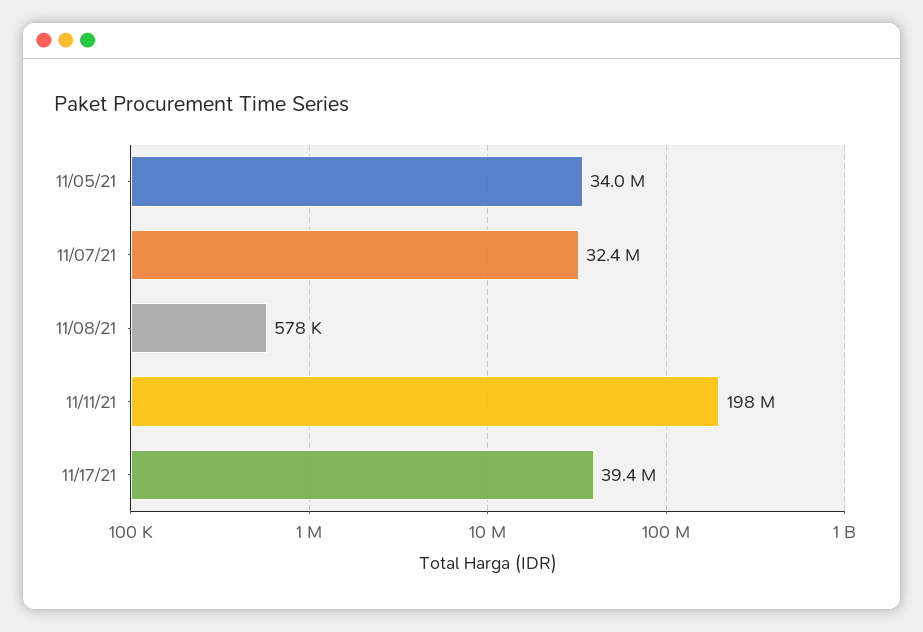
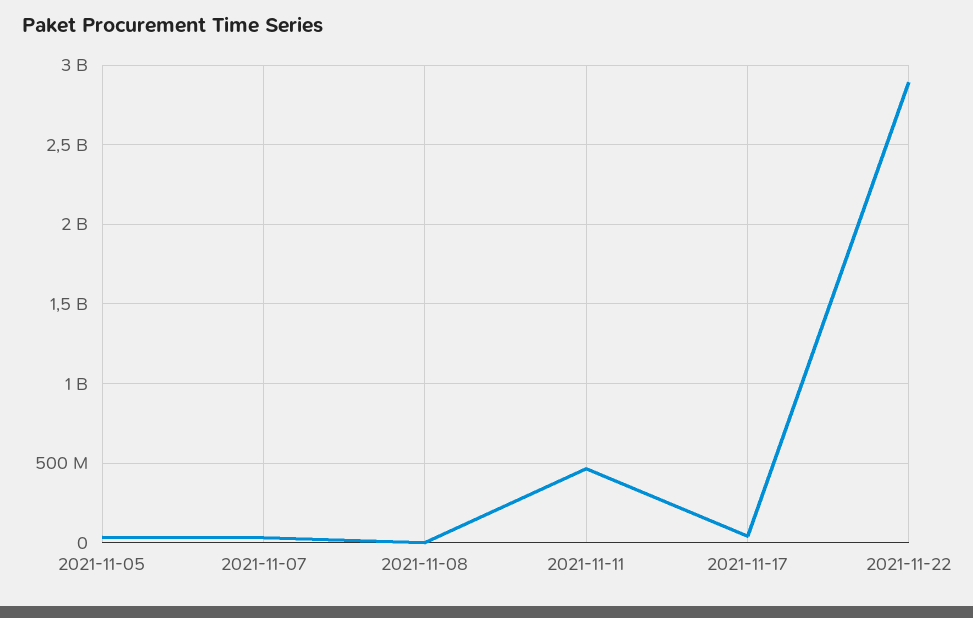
11/11/21: 198000000 -> 450000000
2021-11-22: none -> 2900000000

